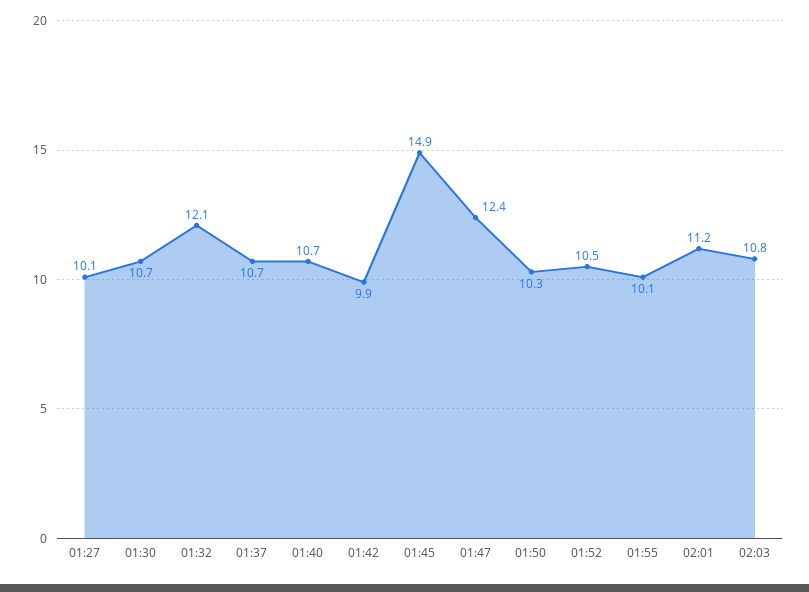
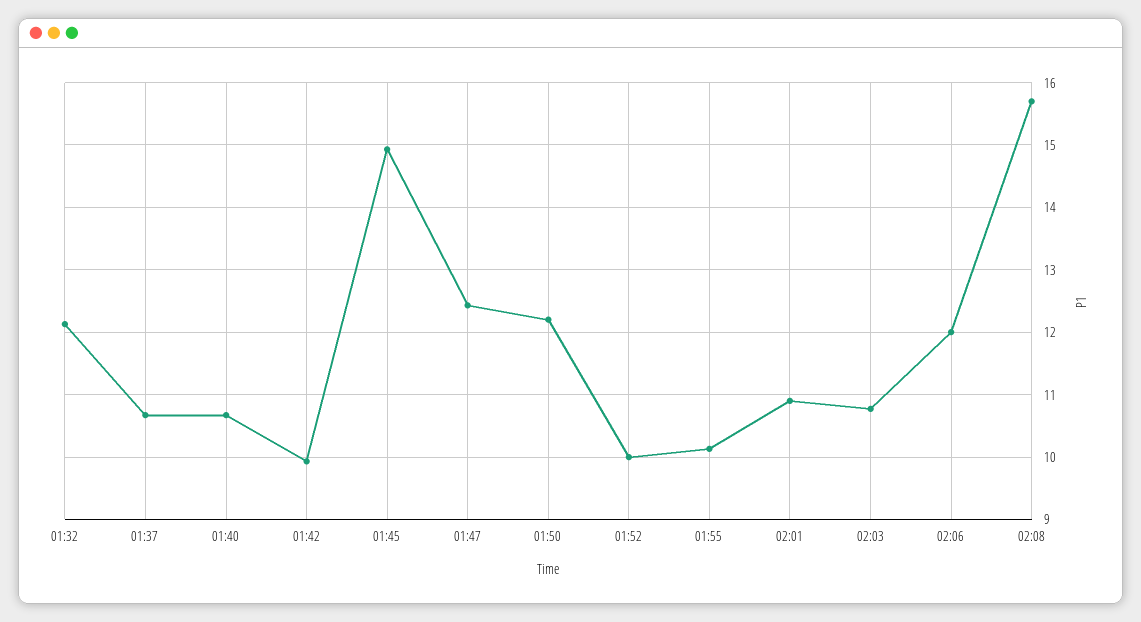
01:27: 10.1 -> none
01:30: 10.7 -> none
01:50: 10.3 -> 12.2
01:52: 10.5 -> 10
02:01: 11.2 -> 10.9
02:06: none -> 12
02:08: none -> 15.7

